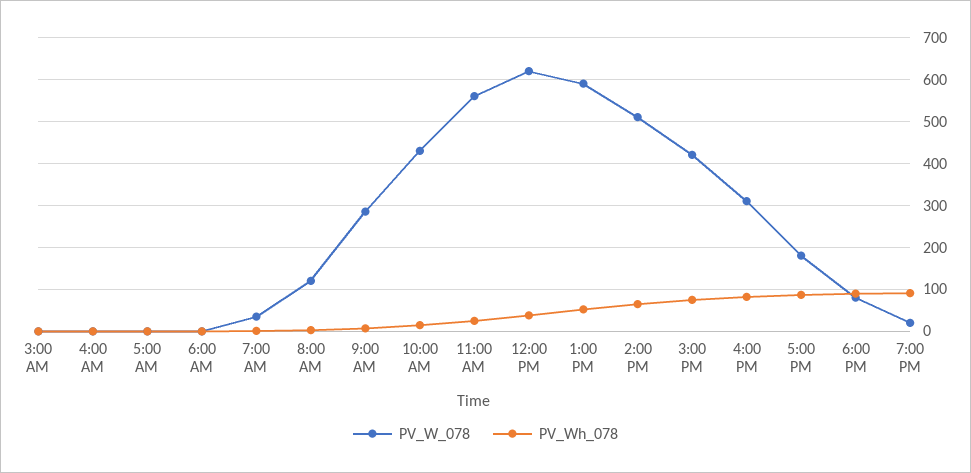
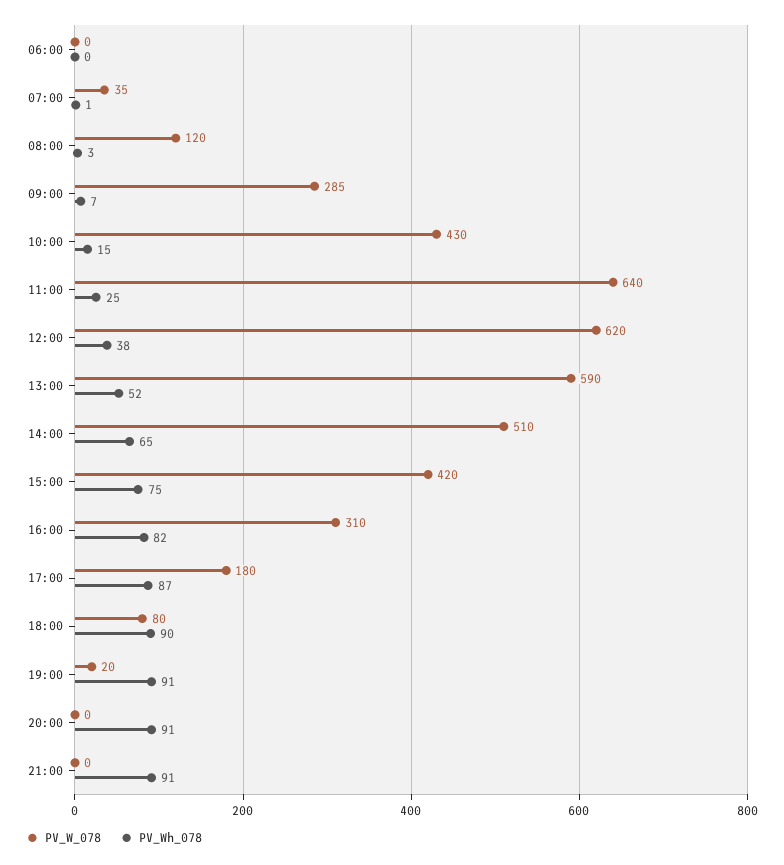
PV_W_078, 3:00 AM: 0 -> none
PV_Wh_078, 3:00 AM: 0 -> none
PV_W_078, 4:00 AM: 0 -> none
PV_Wh_078, 4:00 AM: 0 -> none
PV_W_078, 5:00 AM: 0 -> none
PV_Wh_078, 5:00 AM: 0 -> none
PV_W_078, 11:00 AM: 560 -> 640
PV_W_078, 20:00: none -> 0
PV_Wh_078, 20:00: none -> 91
PV_W_078, 21:00: none -> 0
PV_Wh_078, 21:00: none -> 91

